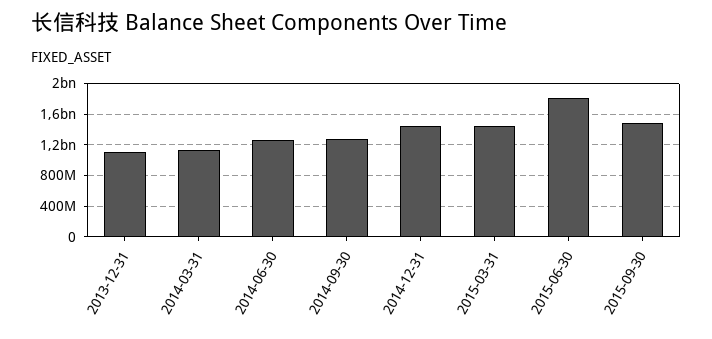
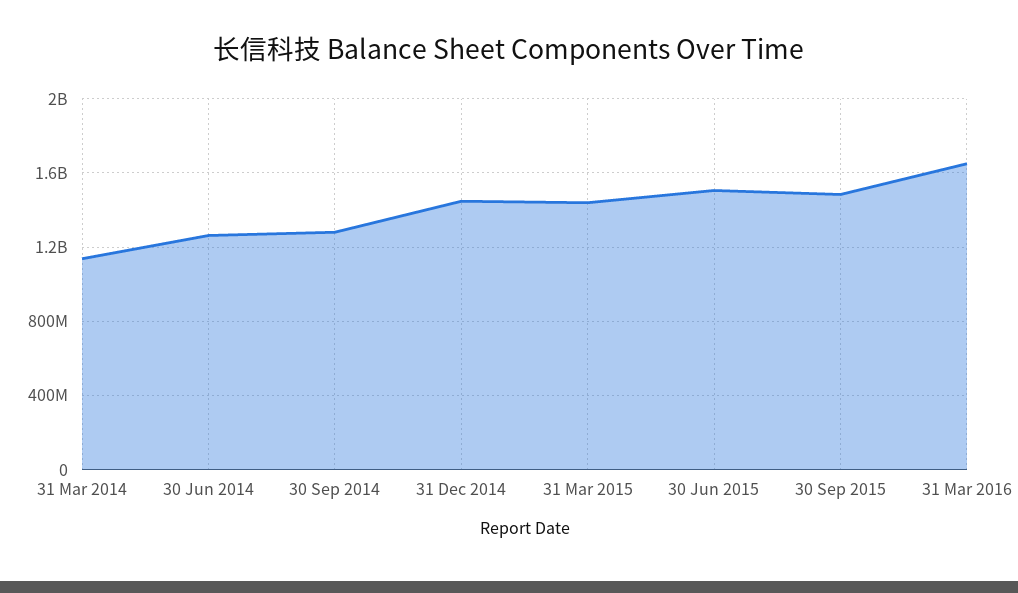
2013-12-31: 1100000000 -> none
2015-06-30: 1800000000 -> 1500000000
31 Mar 2016: none -> 1650000000

